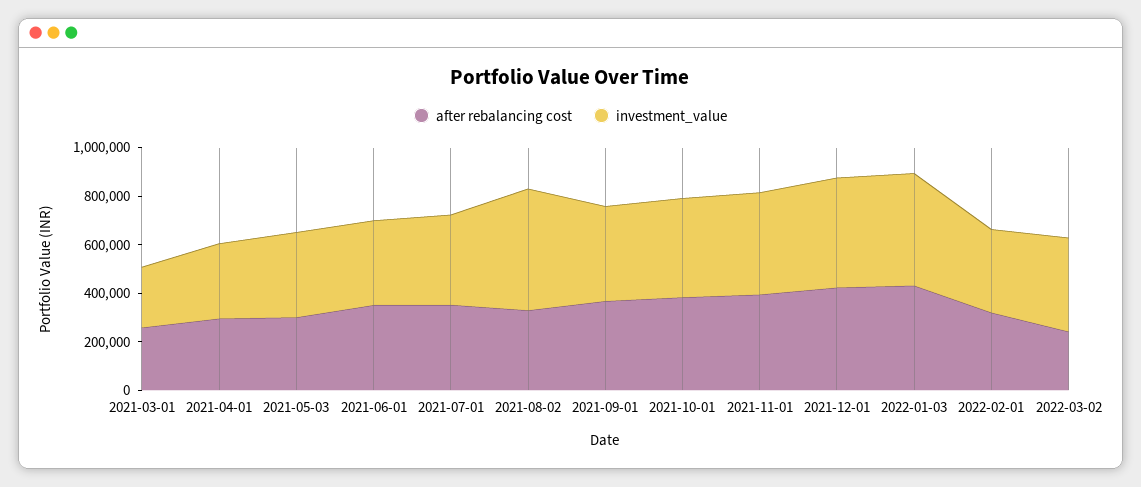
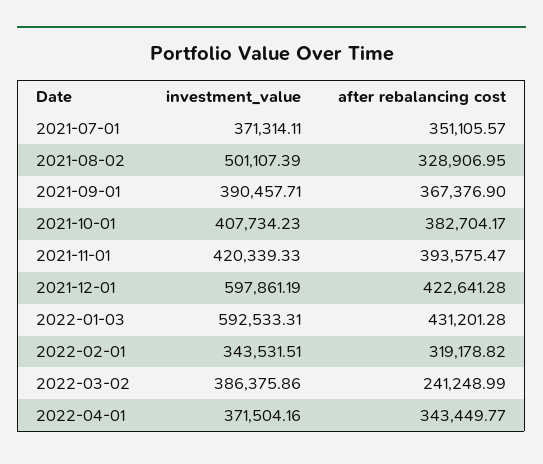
after rebalancing cost, 2021-03-01: 250000 -> none
investment_value, 2021-03-01: 250000 -> none
after rebalancing cost, 2021-04-01: 300000 -> none
investment_value, 2021-04-01: 300000 -> none
after rebalancing cost, 2021-05-03: 300000 -> none
investment_value, 2021-05-03: 350000 -> none
after rebalancing cost, 2021-06-01: 350000 -> none
investment_value, 2021-06-01: 350000 -> none
investment_value, 2021-12-01: 450000 -> 597861.19
investment_value, 2022-01-03: 450000 -> 592533.31
investment_value, 2022-04-01: none -> 371504.16
after rebalancing cost, 2022-04-01: none -> 343449.77

